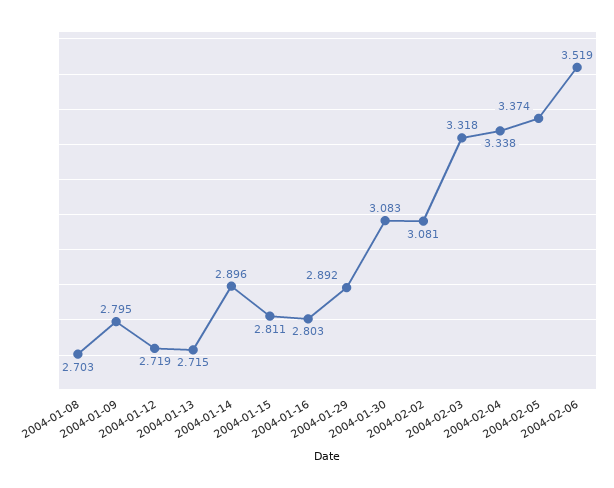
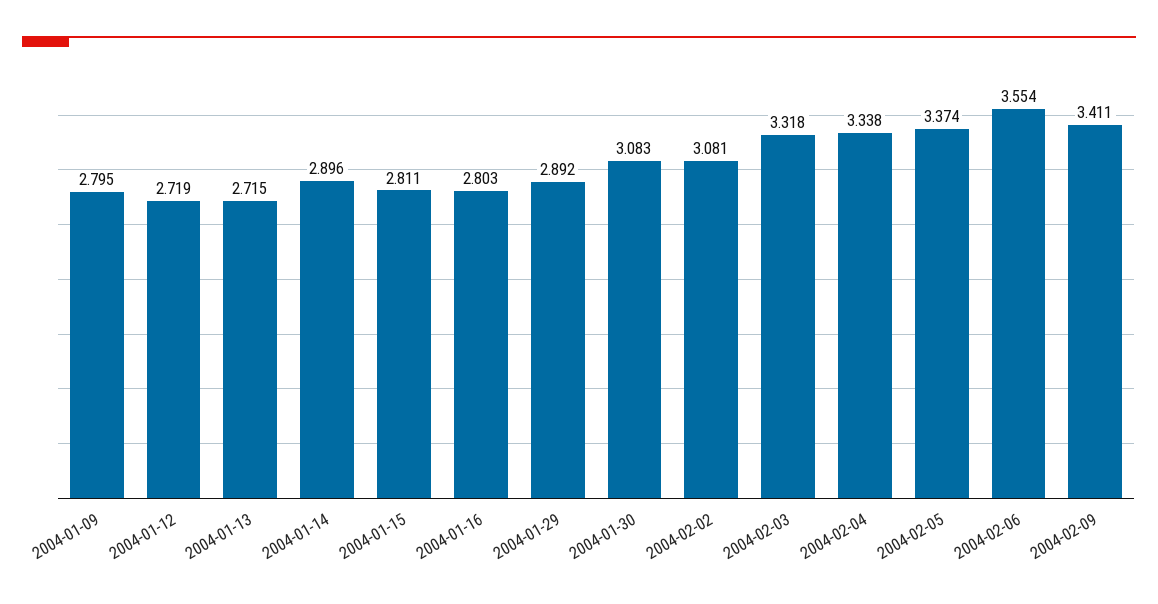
2004-01-08: 2.703 -> none
2004-02-06: 3.519 -> 3.554
2004-02-09: none -> 3.411

